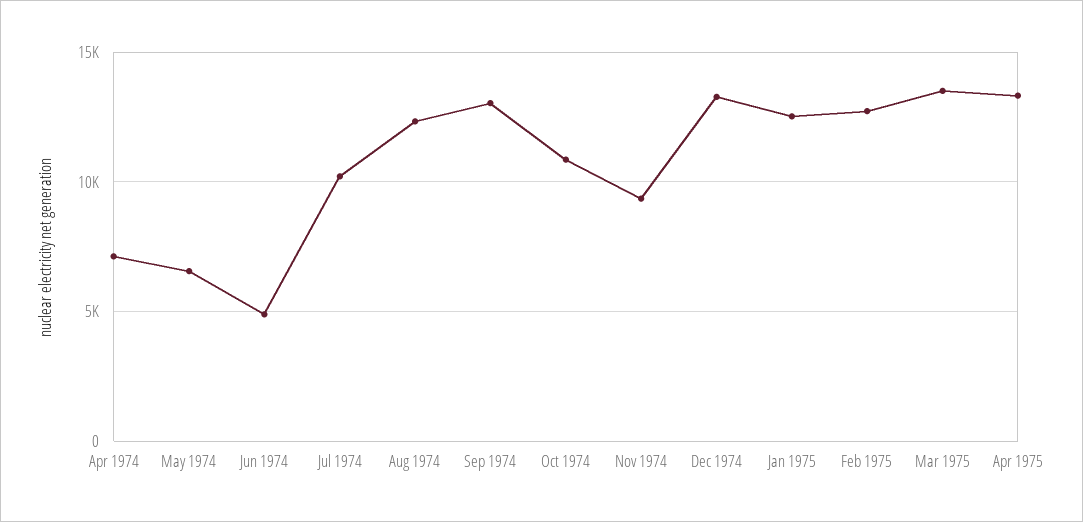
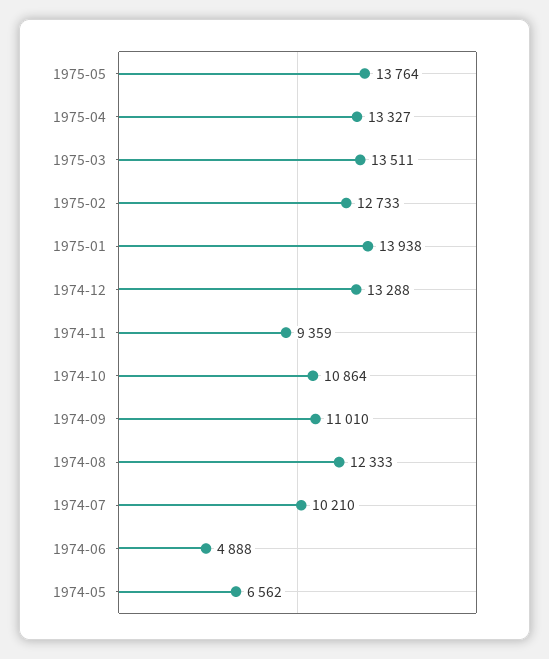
Apr 1974: 7000 -> none
Sep 1974: 13000 -> 11010
Jan 1975: 12500 -> 13938
1975-05: none -> 13764

